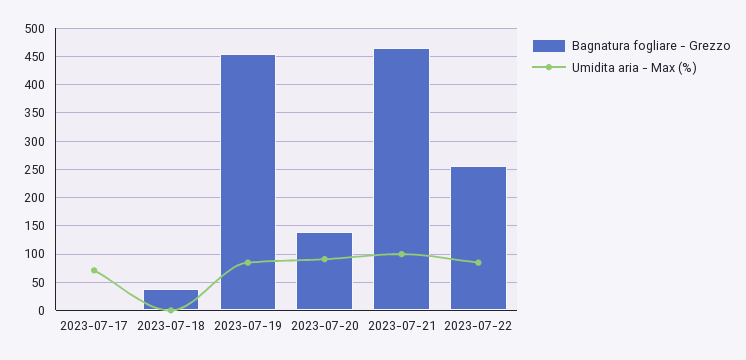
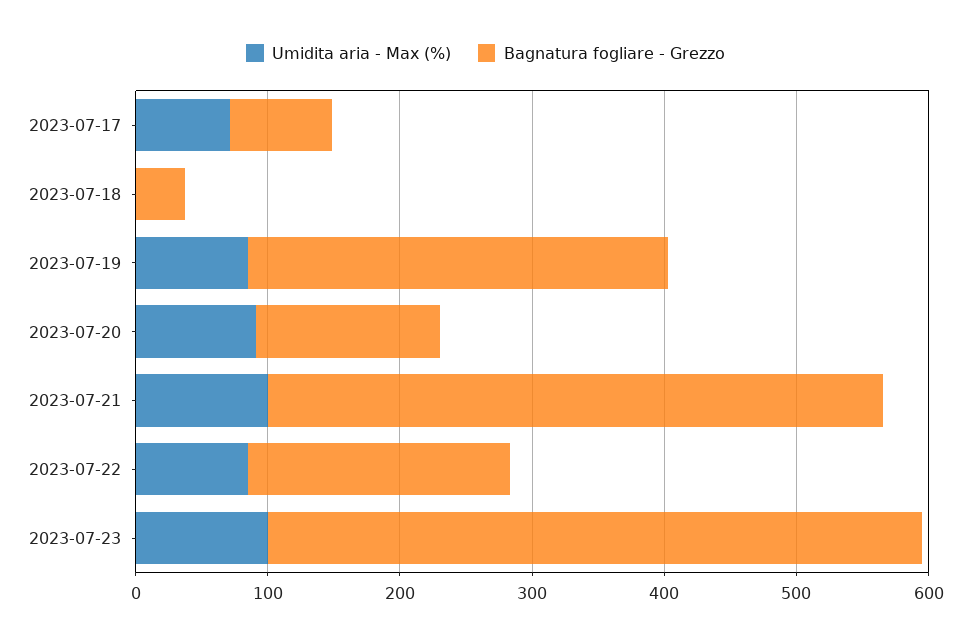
Bagnatura fogliare - Grezzo, 2023-07-17: 0 -> 80
Bagnatura fogliare - Grezzo, 2023-07-19: 450 -> 320
Bagnatura fogliare - Grezzo, 2023-07-22: 250 -> 200
Umidita aria - Max (%), 2023-07-23: none -> 100
Bagnatura fogliare - Grezzo, 2023-07-23: none -> 500

